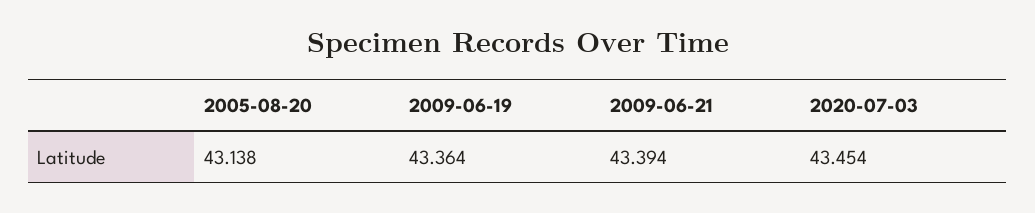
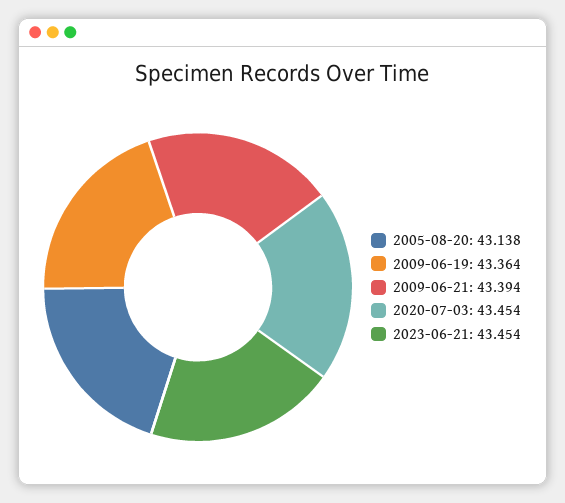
2023-06-21: none -> 43.454

